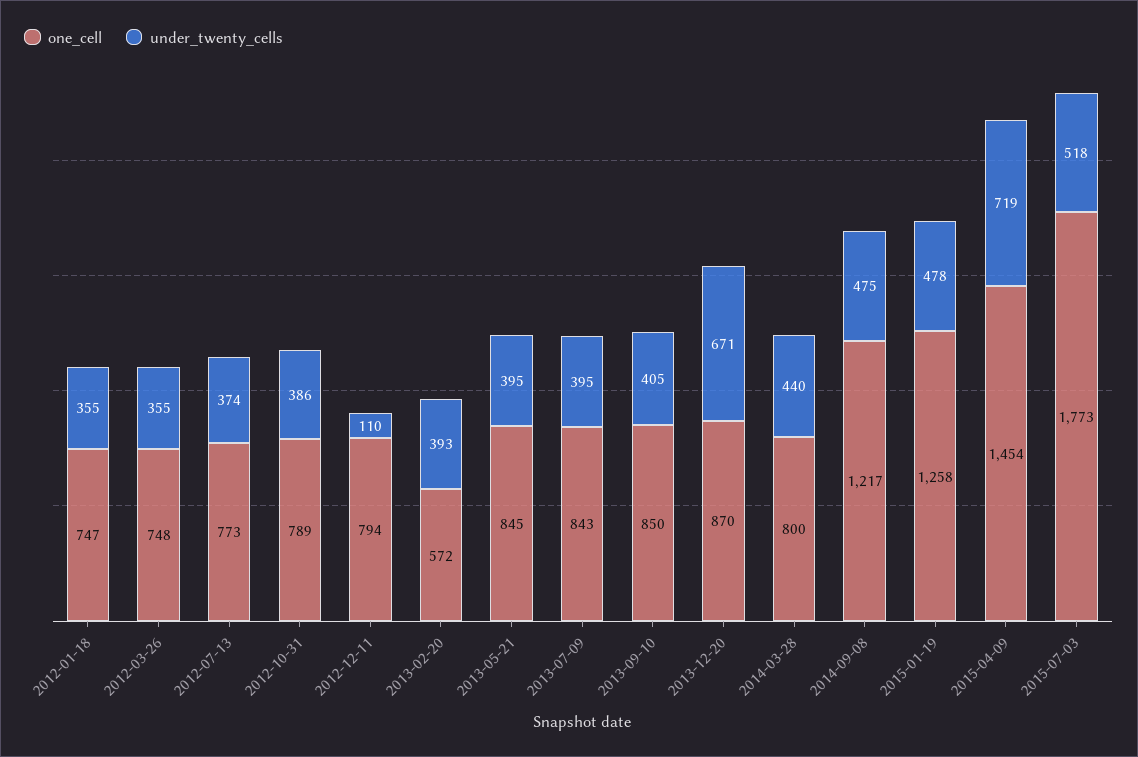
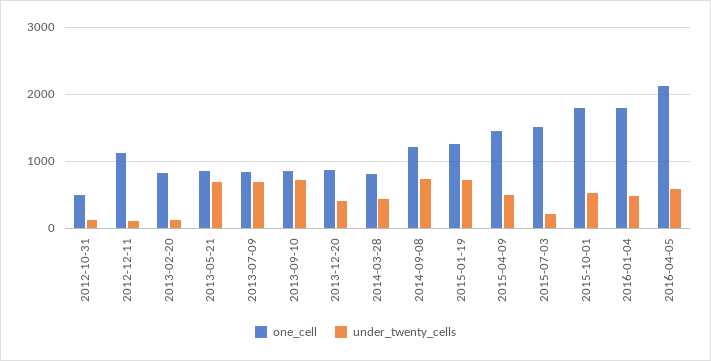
one_cell, 2012-01-18: 747 -> none
under_twenty_cells, 2012-01-18: 355 -> none
one_cell, 2012-03-26: 748 -> none
under_twenty_cells, 2012-03-26: 355 -> none
one_cell, 2012-07-13: 773 -> none
under_twenty_cells, 2012-07-13: 374 -> none
one_cell, 2012-10-31: 789 -> 500
under_twenty_cells, 2012-10-31: 386 -> 100
one_cell, 2012-12-11: 794 -> 1100
one_cell, 2013-02-20: 572 -> 800
under_twenty_cells, 2013-02-20: 393 -> 100
under_twenty_cells, 2013-05-21: 395 -> 700
under_twenty_cells, 2013-07-09: 395 -> 700
under_twenty_cells, 2013-09-10: 405 -> 700
under_twenty_cells, 2013-12-20: 671 -> 400
under_twenty_cells, 2014-09-08: 475 -> 700
under_twenty_cells, 2015-01-19: 478 -> 700
under_twenty_cells, 2015-04-09: 719 -> 500
one_cell, 2015-07-03: 1773 -> 1500
under_twenty_cells, 2015-07-03: 518 -> 200
one_cell, 2015-10-01: none -> 1800
under_twenty_cells, 2015-10-01: none -> 500
one_cell, 2016-01-04: none -> 1800
under_twenty_cells, 2016-01-04: none -> 500
one_cell, 2016-04-05: none -> 2100
under_twenty_cells, 2016-04-05: none -> 600

